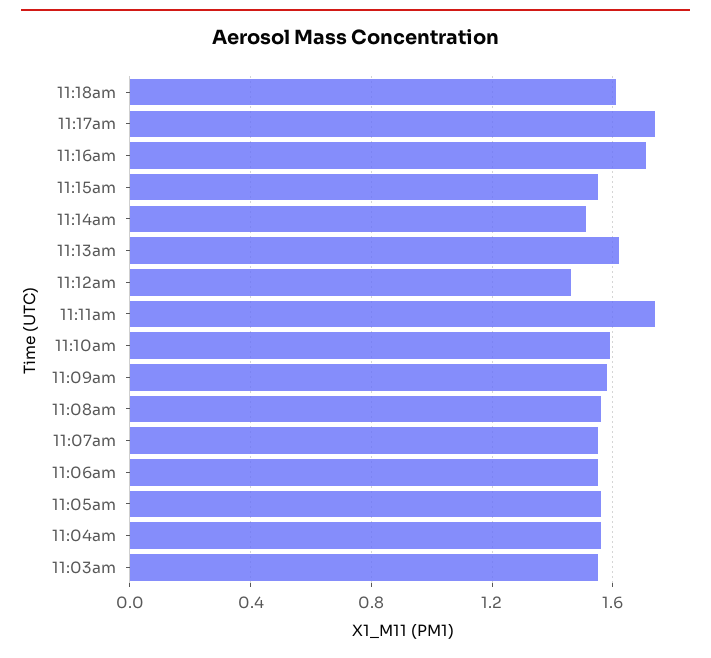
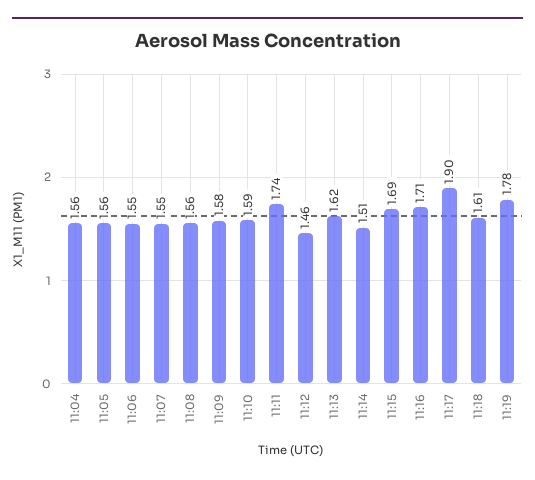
11:17am: 1.75 -> 1.9
11:15am: 1.55 -> 1.69
11:03am: 1.55 -> none
11:19: none -> 1.78

